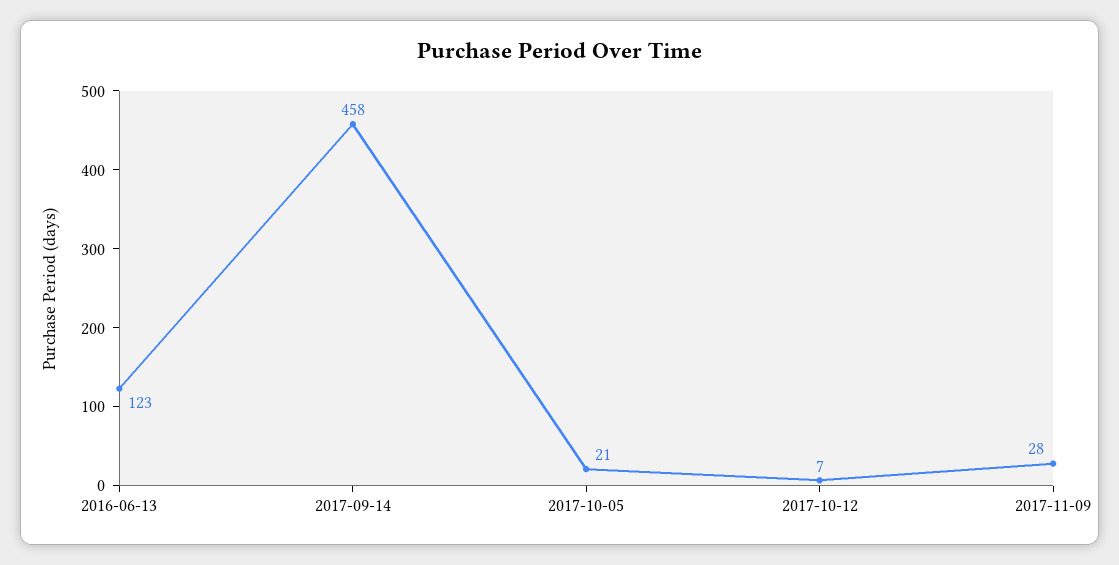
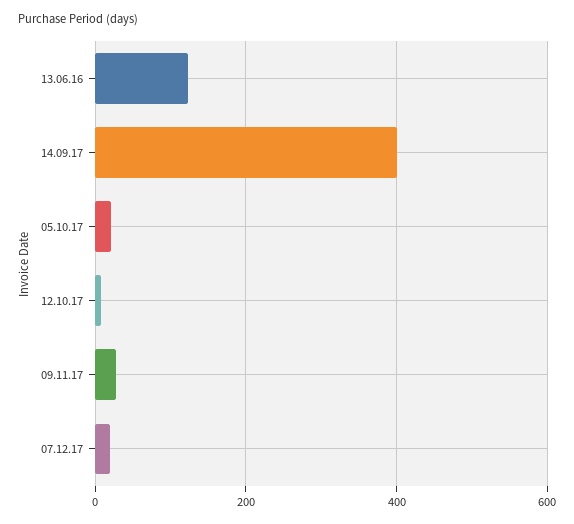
2017-09-14: 458 -> 400
07.12.17: none -> 20

